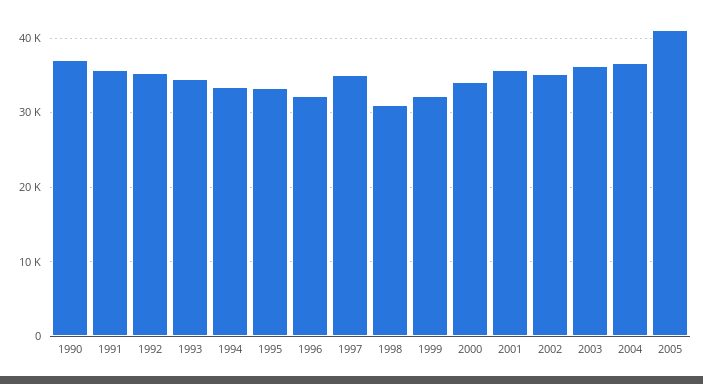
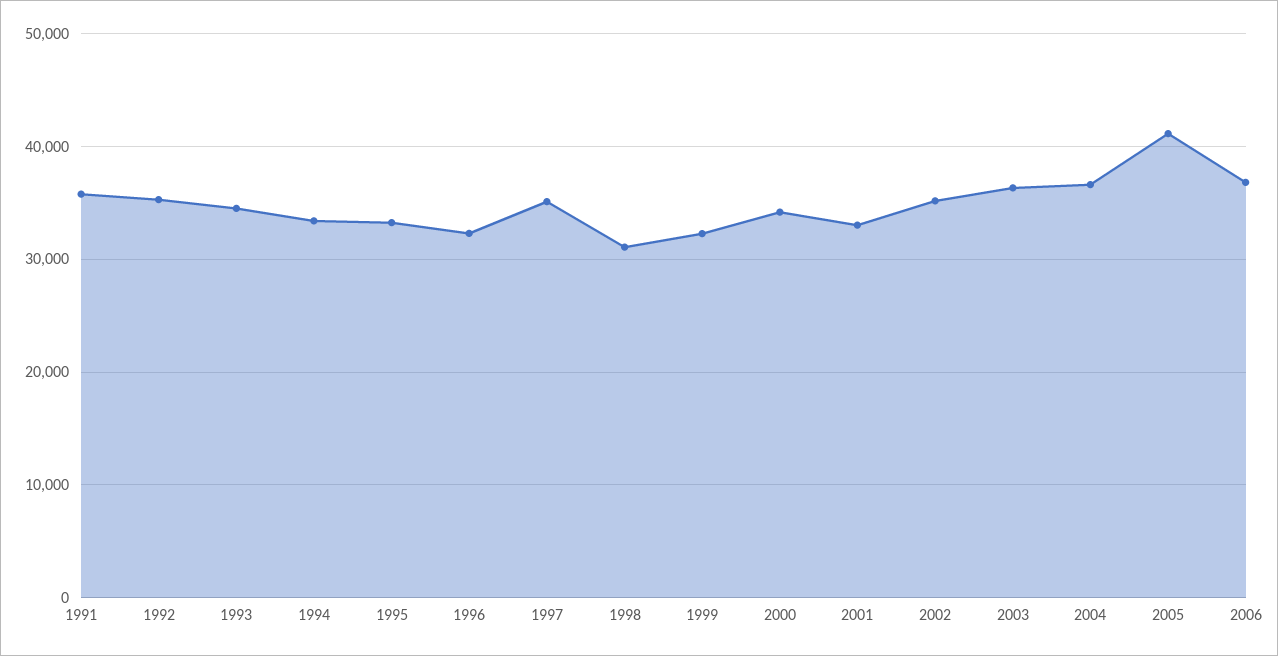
1990: 37000 -> none
2001: 36000 -> 33000
2006: none -> 37000

